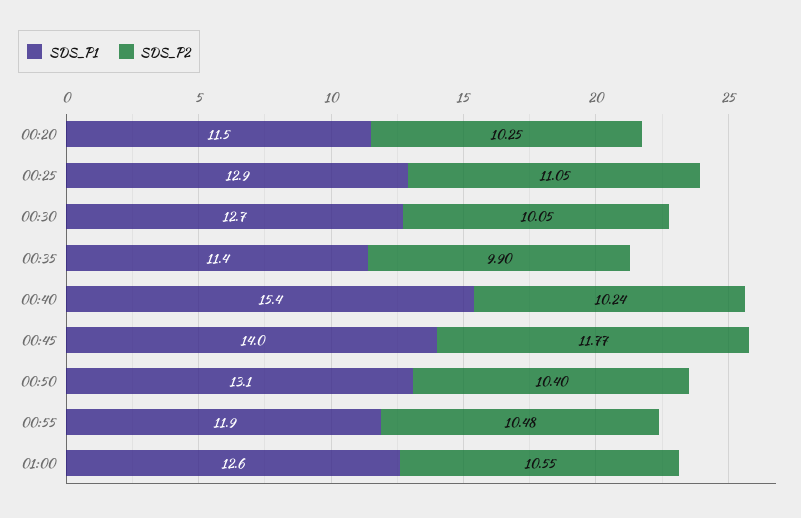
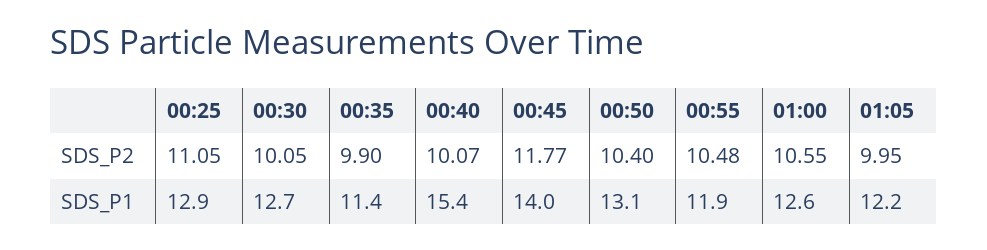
SDS_P1, 00:20: 11.5 -> none
SDS_P2, 00:20: 10.25 -> none
SDS_P2, 00:40: 10.24 -> 10.07
SDS_P2, 01:05: none -> 9.95
SDS_P1, 01:05: none -> 12.2

